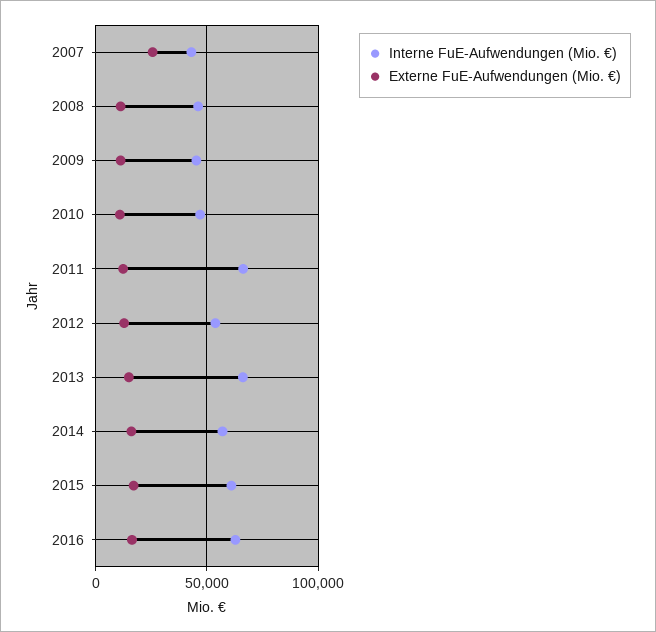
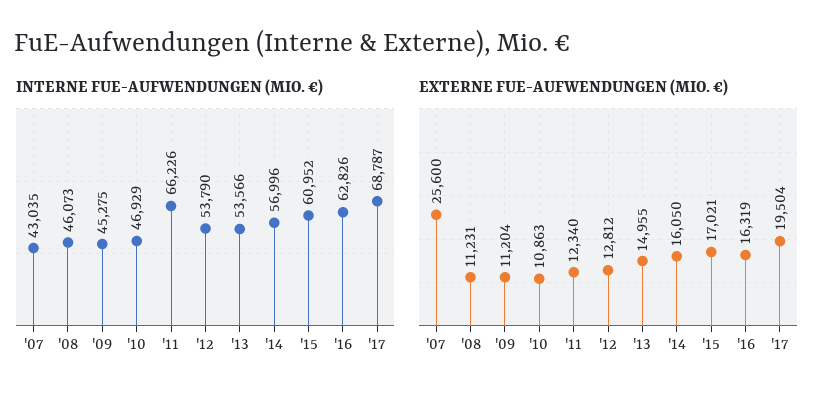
Interne FuE-Aufwendungen (Mio. €), 2013: 65000 -> 53566
Interne FuE-Aufwendungen (Mio. €), '17: none -> 68787
Externe FuE-Aufwendungen (Mio. €), '17: none -> 19504

